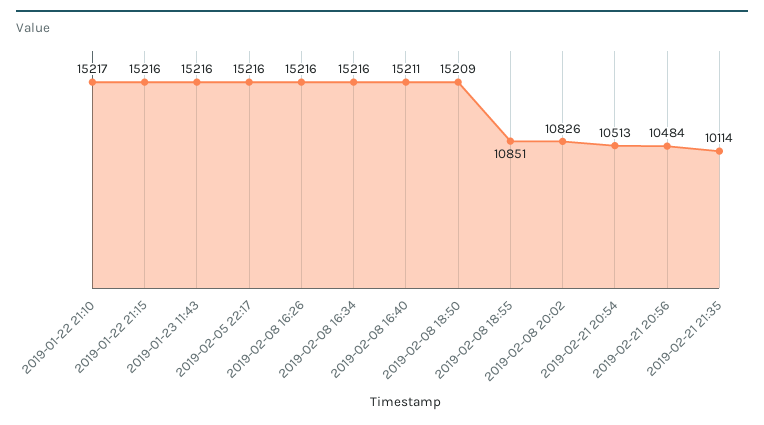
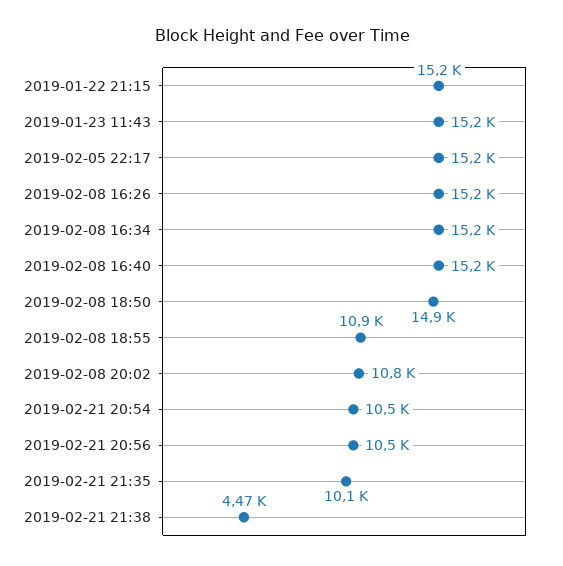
2019-01-22 21:10: 15217 -> none
2019-02-08 18:50: 15209 -> 14900
2019-02-21 21:38: none -> 4470

